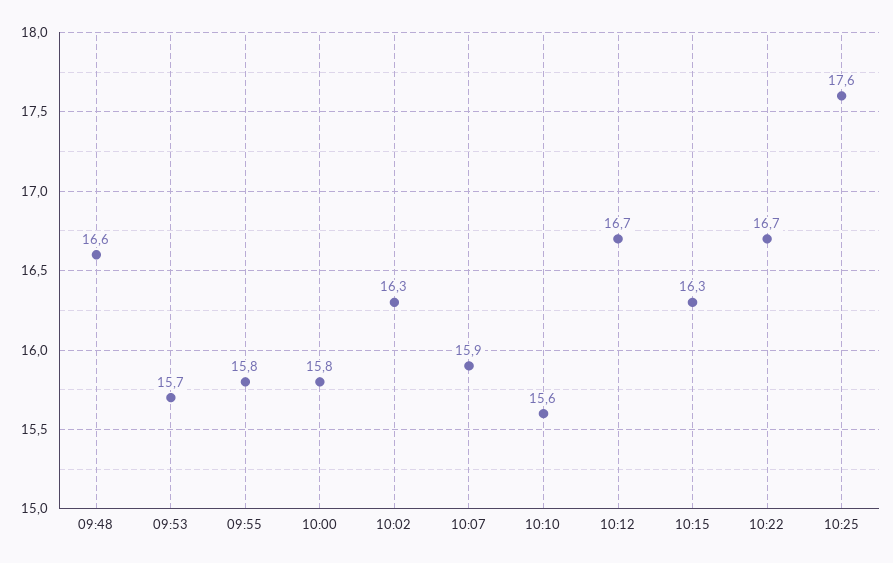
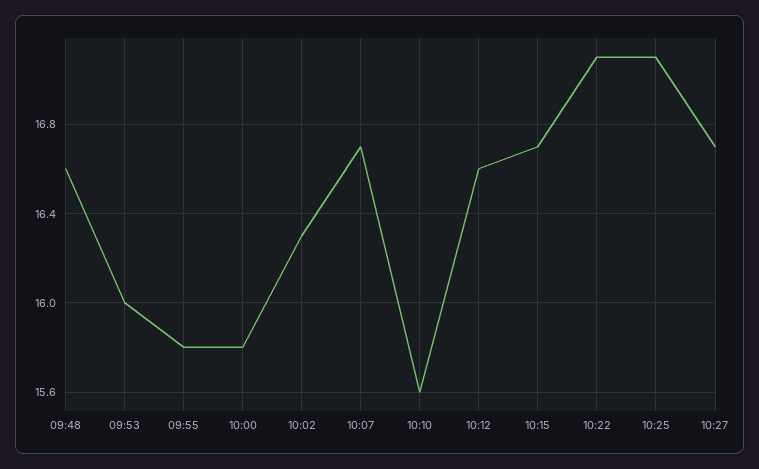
09:53: 15.7 -> 16
10:07: 15.9 -> 16.7
10:12: 16.7 -> 16.6
10:15: 16.3 -> 16.7
10:22: 16.7 -> 17.1
10:25: 17.6 -> 17.1
10:27: none -> 16.7

